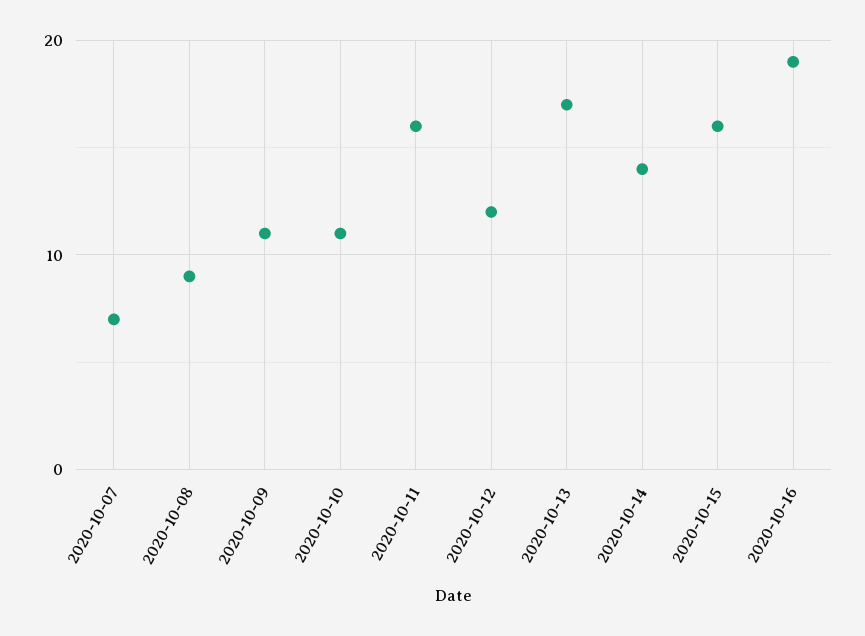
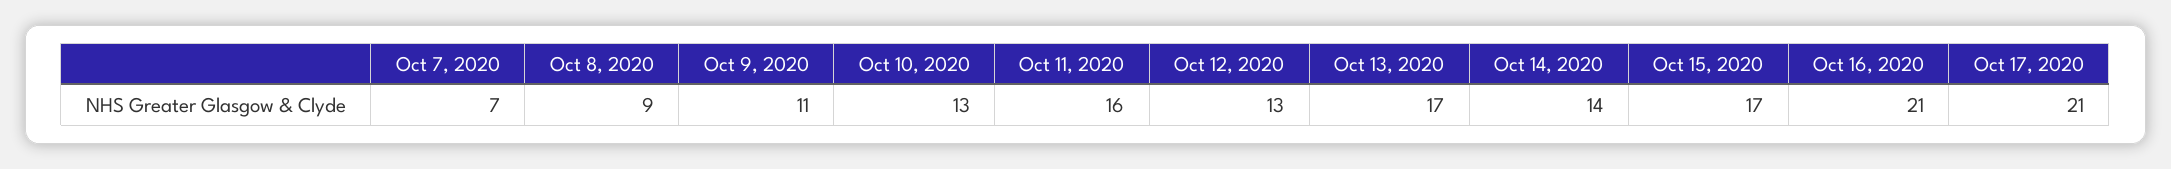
2020-10-10: 11 -> 13
2020-10-12: 12 -> 13
2020-10-15: 16 -> 17
2020-10-16: 19 -> 21
Oct 17, 2020: none -> 21

